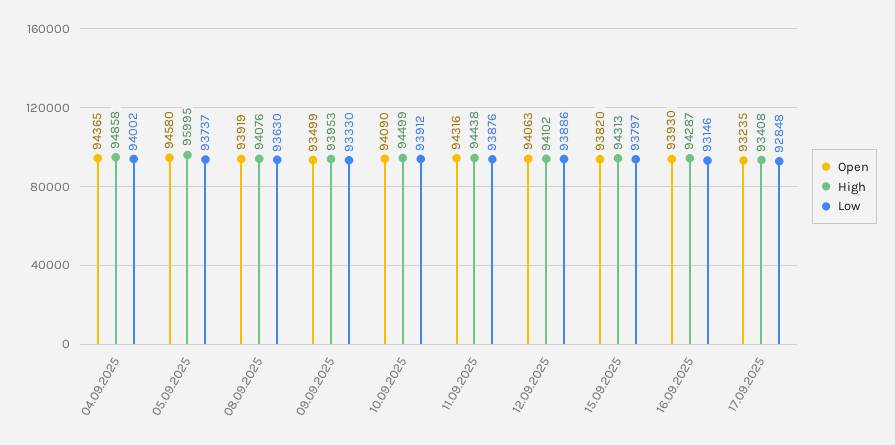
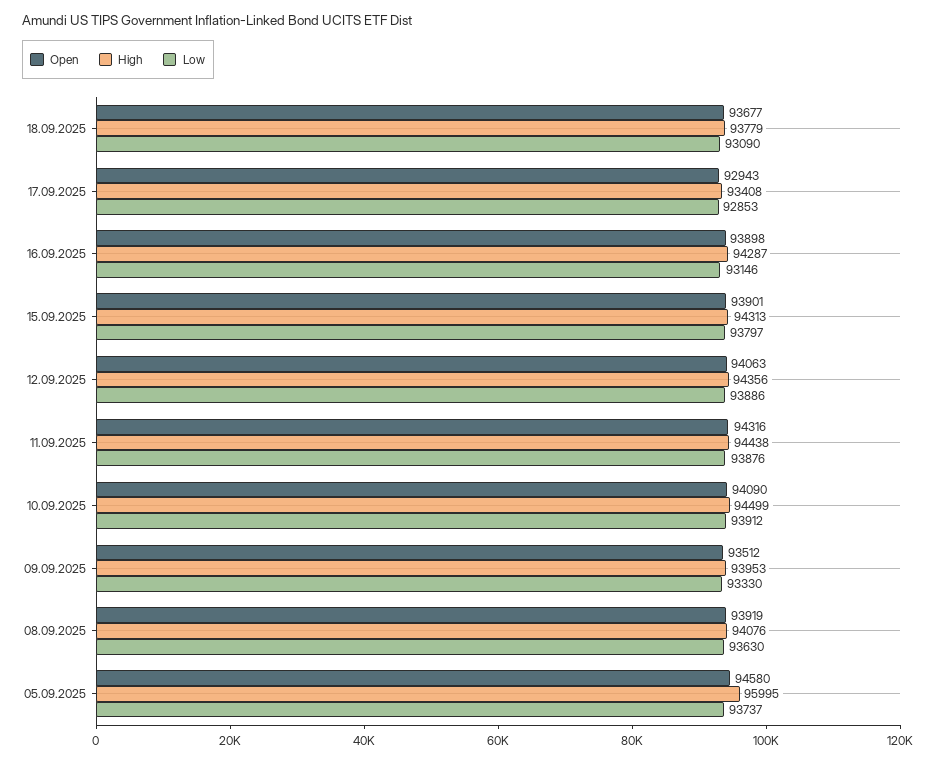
Open, 04.09.2025: 94365 -> none
High, 04.09.2025: 94858 -> none
Low, 04.09.2025: 94002 -> none
Open, 09.09.2025: 93499 -> 93512
High, 12.09.2025: 94102 -> 94356
Open, 15.09.2025: 93820 -> 93901
Open, 16.09.2025: 93930 -> 93898
Open, 17.09.2025: 93235 -> 92943
Low, 17.09.2025: 92848 -> 92853
Open, 18.09.2025: none -> 93677
High, 18.09.2025: none -> 93779
Low, 18.09.2025: none -> 93090

